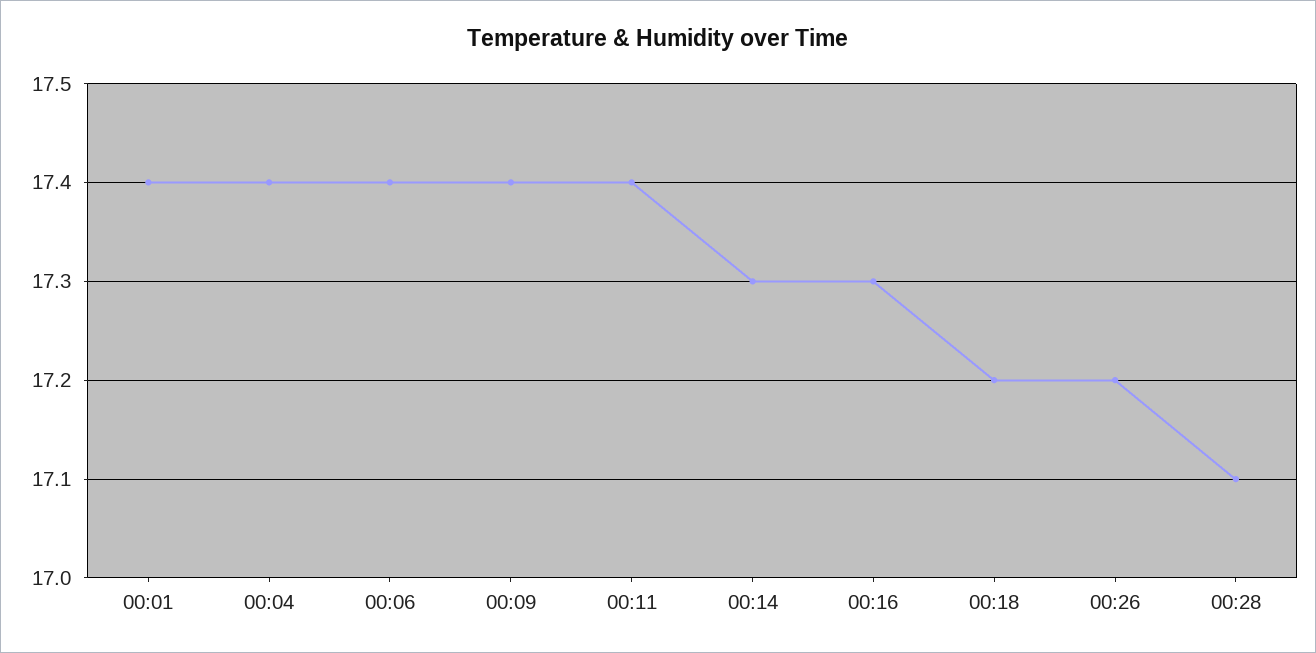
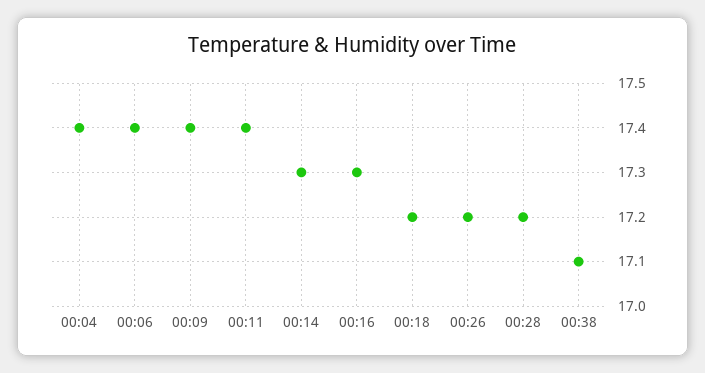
00:01: 17.4 -> none
00:28: 17.1 -> 17.2
00:38: none -> 17.1

